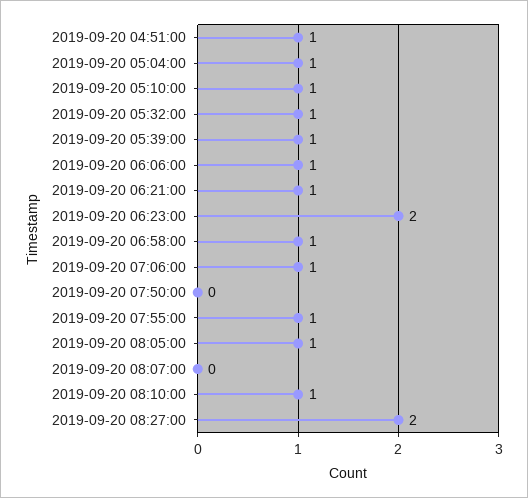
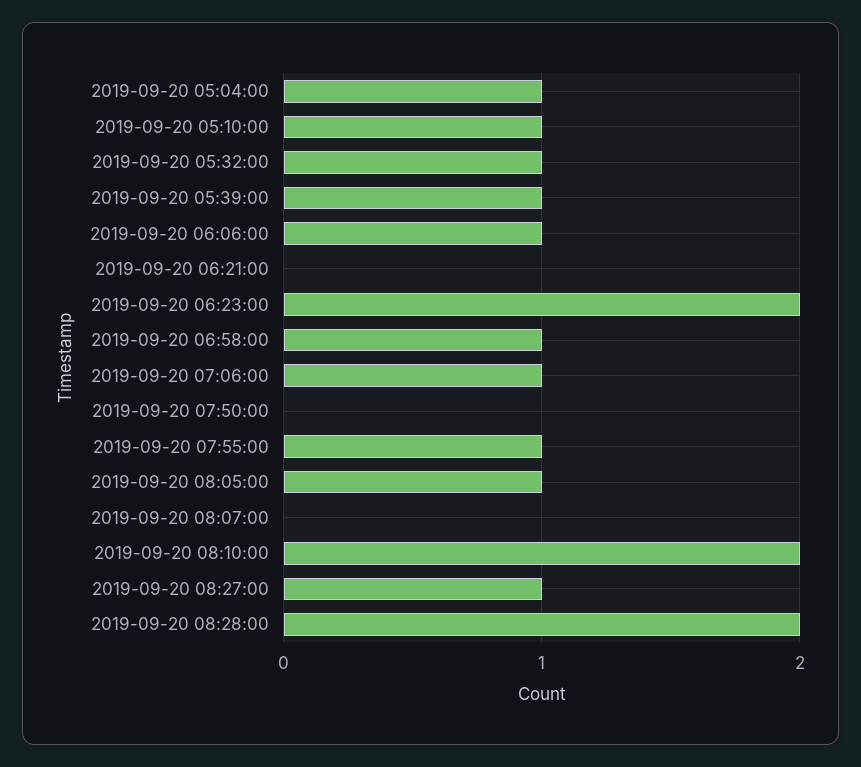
2019-09-20 04:51:00: 1 -> none
2019-09-20 06:21:00: 1 -> 0
2019-09-20 08:10:00: 1 -> 2
2019-09-20 08:27:00: 2 -> 1
2019-09-20 08:28:00: none -> 2

